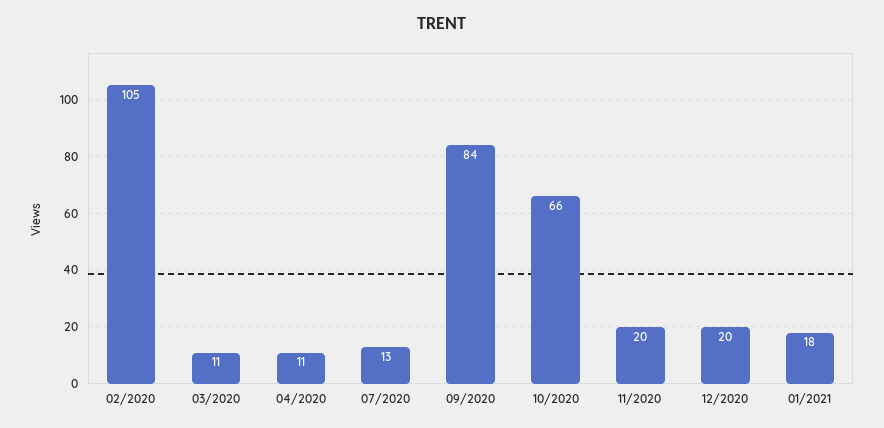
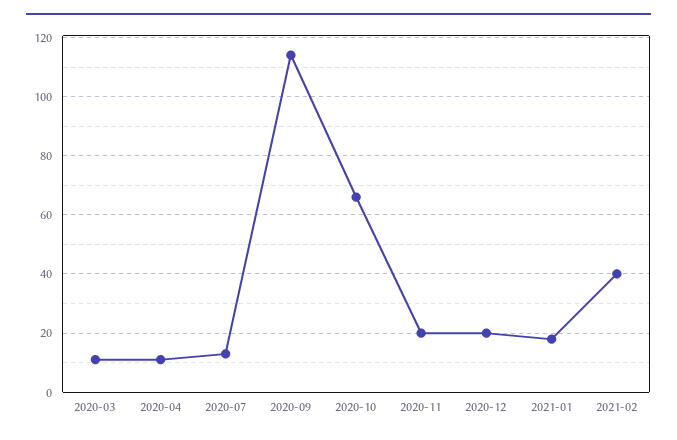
02/2020: 105 -> none
09/2020: 84 -> 115
2021-02: none -> 40

